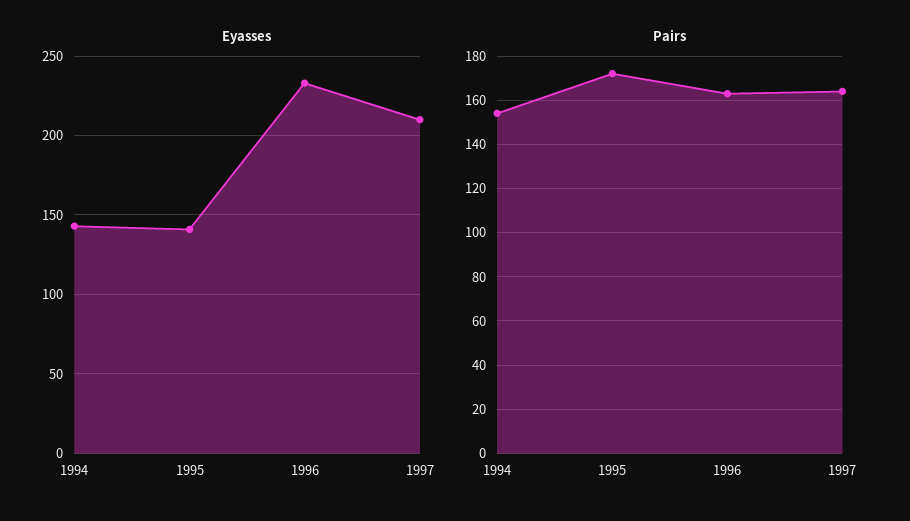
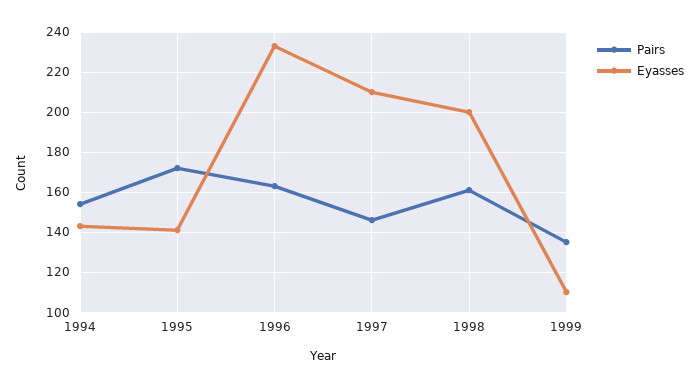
Pairs, 1997: 165 -> 145
Pairs, 1998: none -> 160
Eyasses, 1998: none -> 200
Pairs, 1999: none -> 135
Eyasses, 1999: none -> 110

